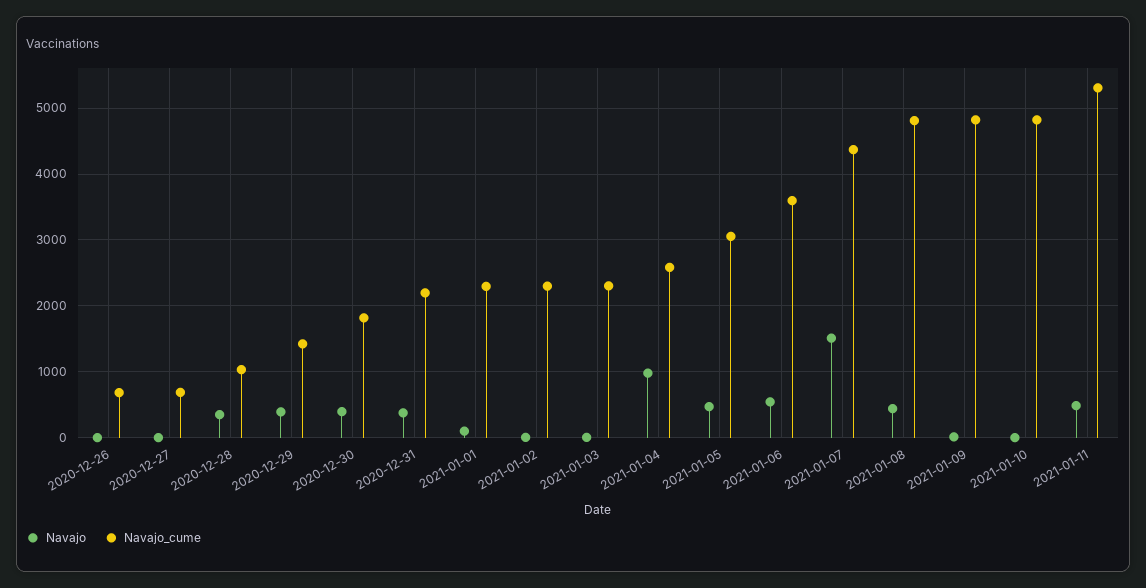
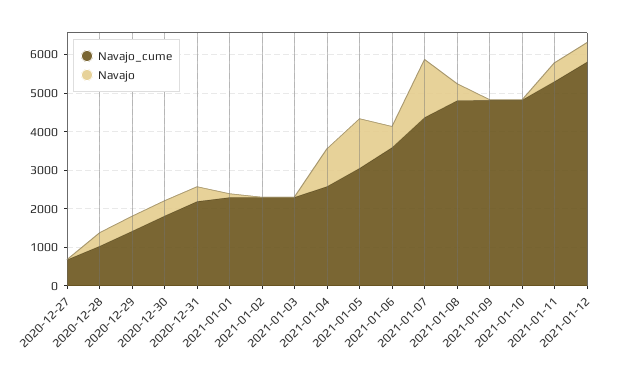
Navajo, 2020-12-26: 0 -> none
Navajo_cume, 2020-12-26: 700 -> none
Navajo, 2021-01-05: 500 -> 1250
Navajo_cume, 2021-01-12: none -> 5750
Navajo, 2021-01-12: none -> 500

